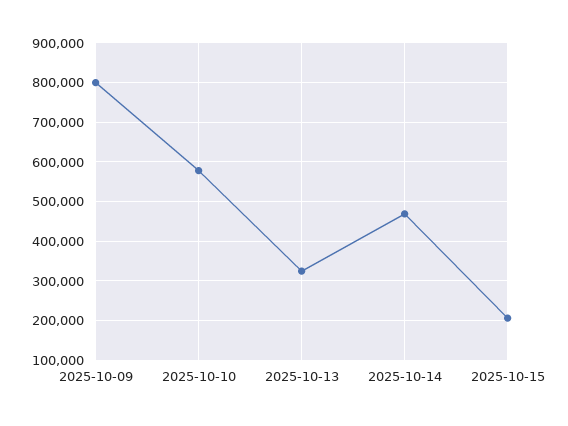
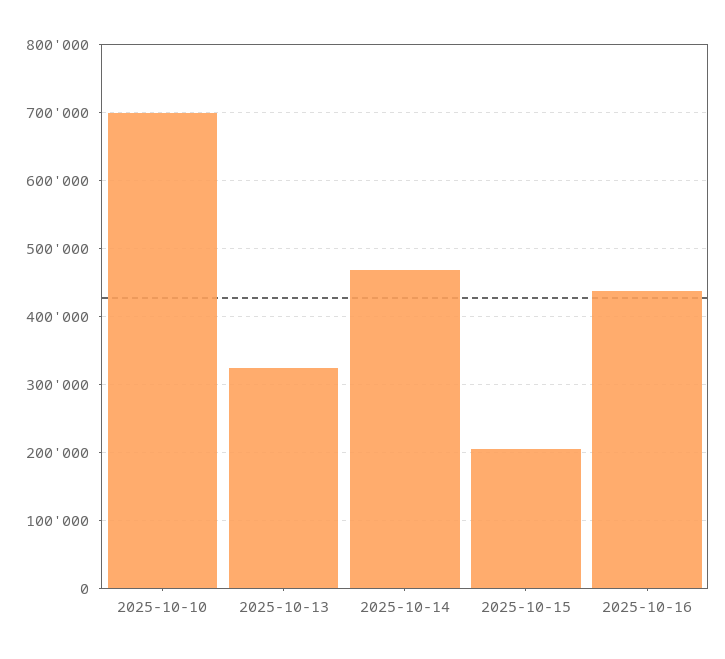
2025-10-09: 800000 -> none
2025-10-10: 580000 -> 700000
2025-10-16: none -> 440000

